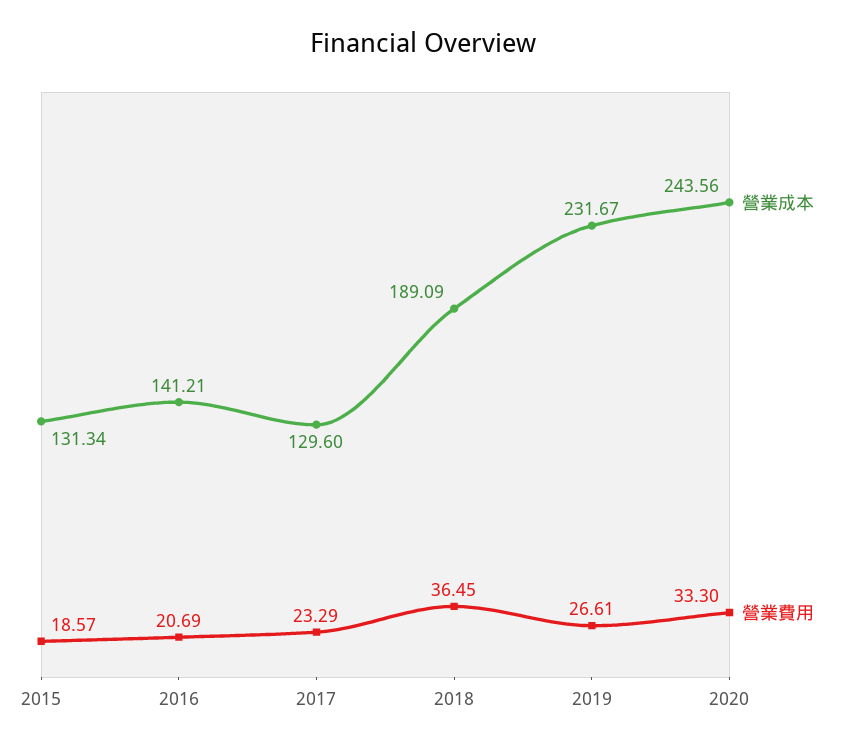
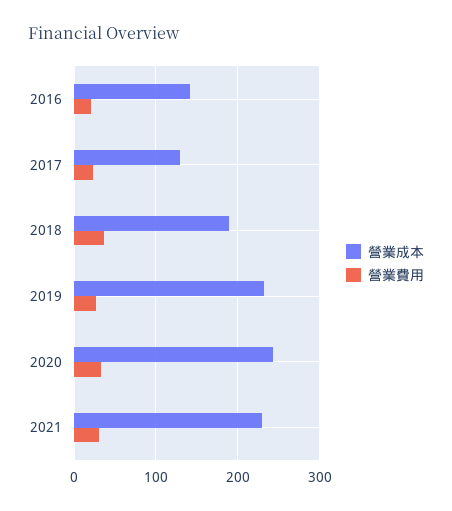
營業成本, 2015: 131.34 -> none
營業費用, 2015: 18.57 -> none
營業成本, 2021: none -> 230
營業費用, 2021: none -> 30

